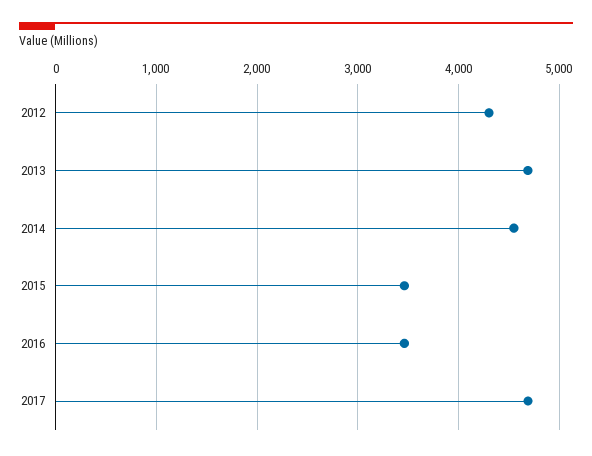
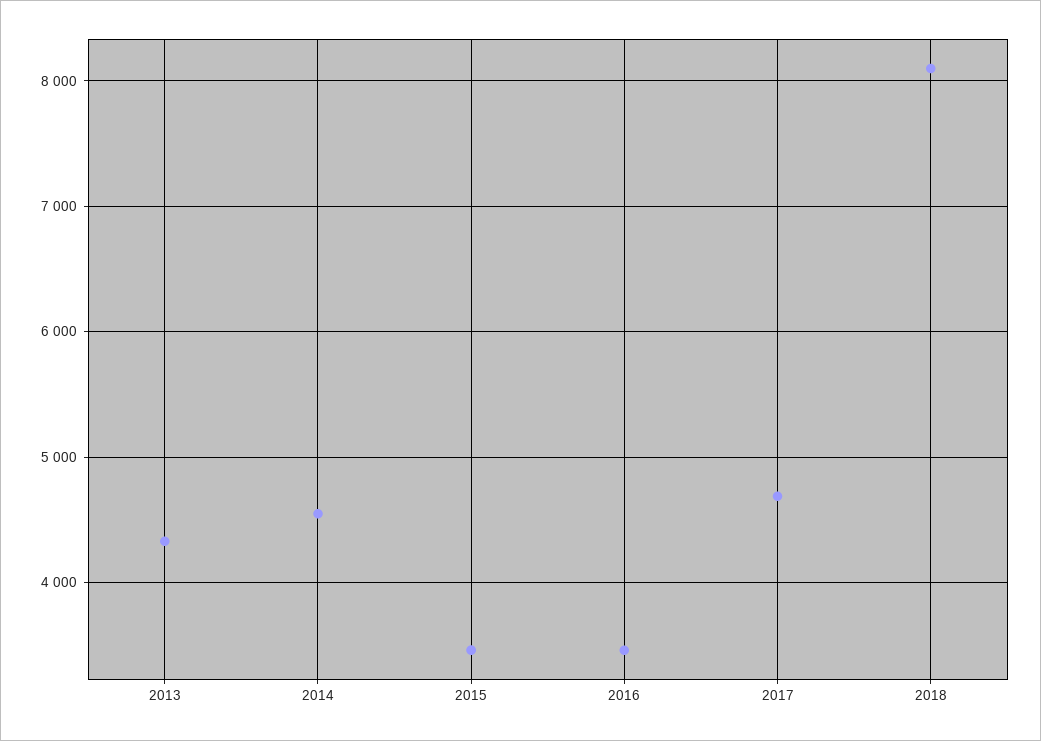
2012: 4300 -> none
2013: 4700 -> 4300
2018: none -> 8100

